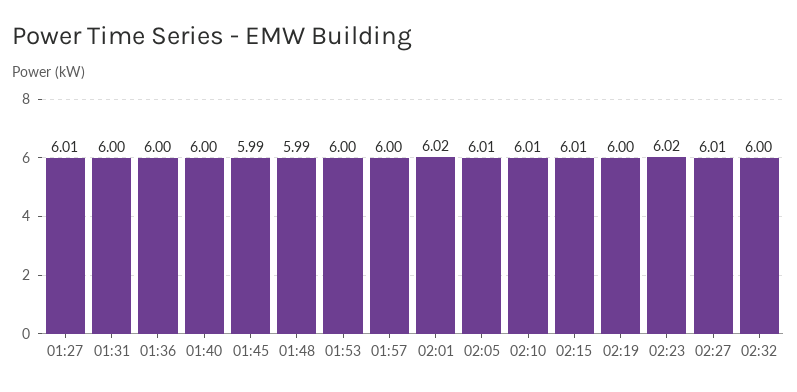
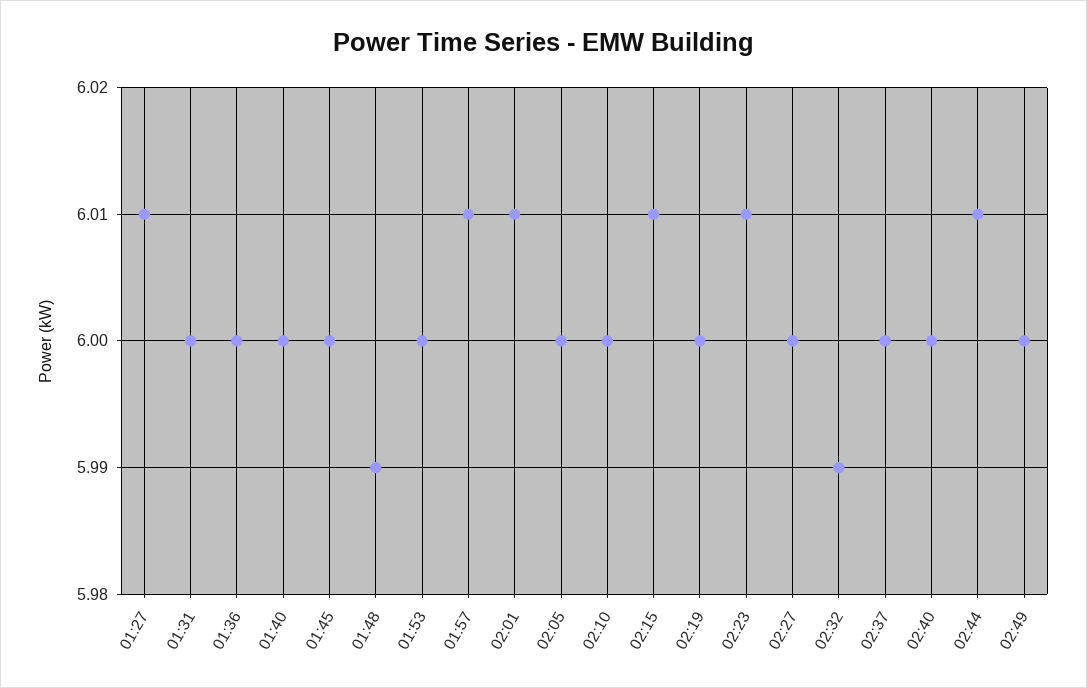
01:45: 5.99 -> 6
01:57: 6 -> 6.01
02:01: 6.02 -> 6.01
02:05: 6.01 -> 6
02:10: 6.01 -> 6
02:23: 6.02 -> 6.01
02:27: 6.01 -> 6
02:32: 6 -> 5.99
02:37: none -> 6
02:40: none -> 6
02:44: none -> 6.01
02:49: none -> 6

